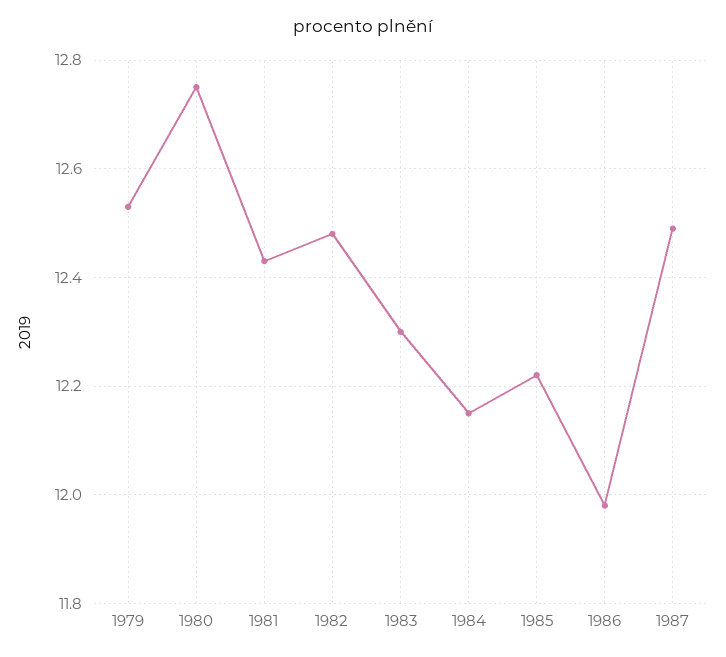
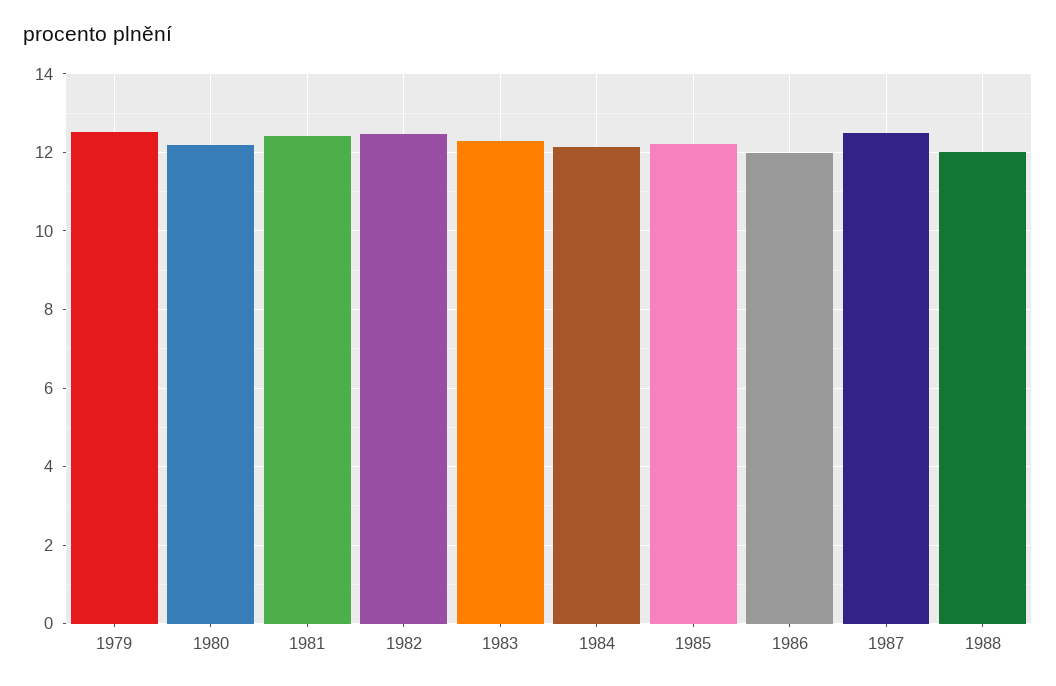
1980: 12.75 -> 12.2
1988: none -> 12

